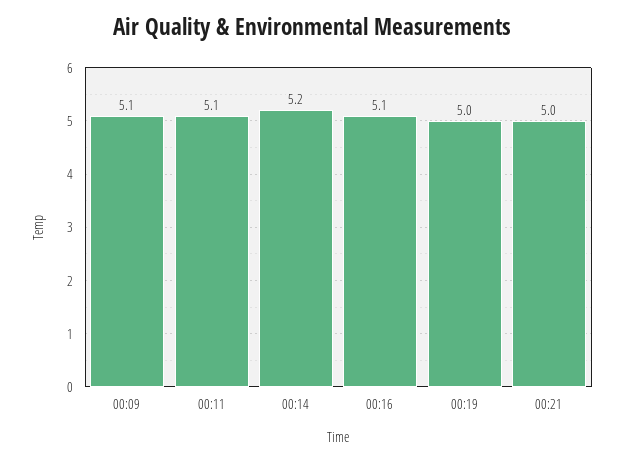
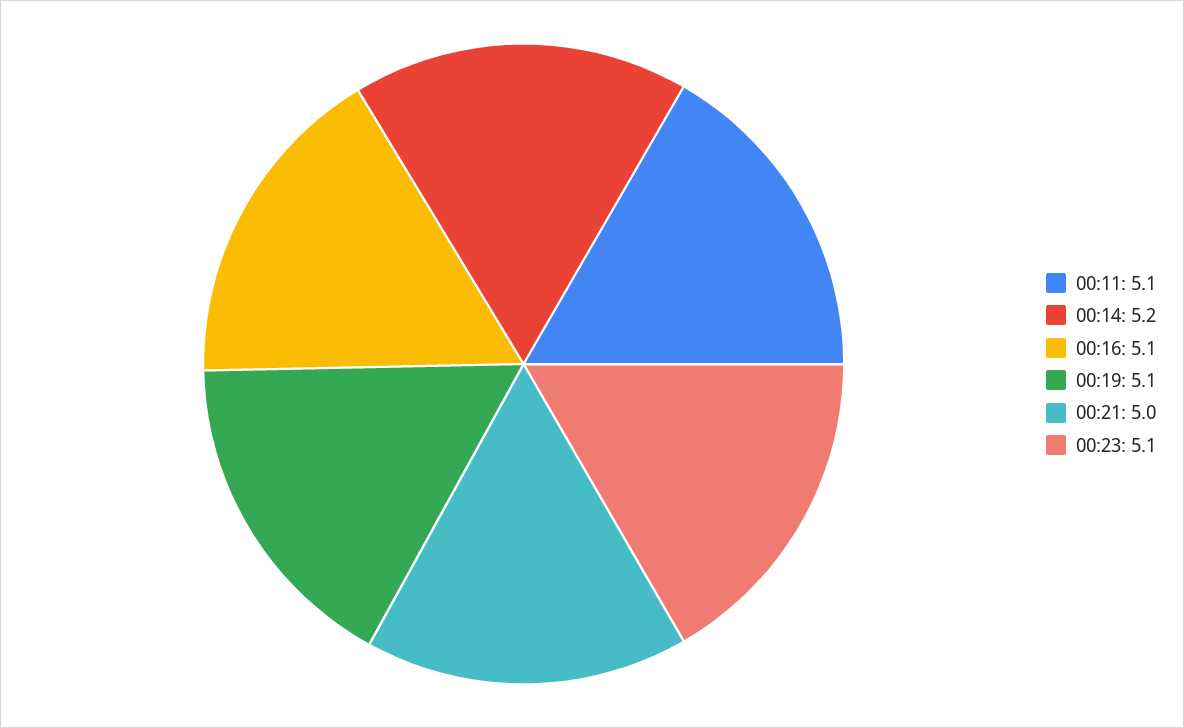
00:09: 5.1 -> none
00:19: 5 -> 5.1
00:23: none -> 5.1

